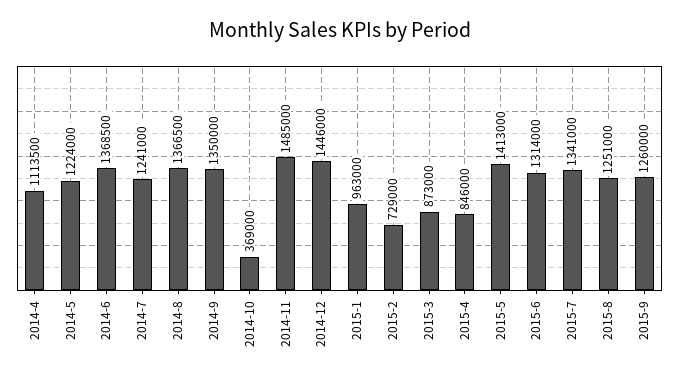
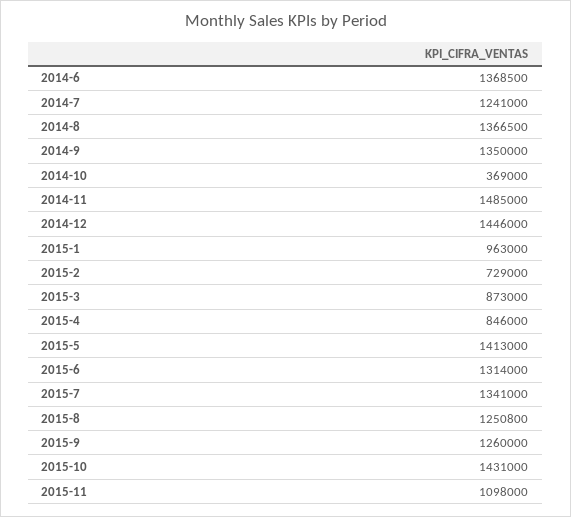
2014-4: 1113500 -> none
2014-5: 1224000 -> none
2015-8: 1251000 -> 1250800
2015-10: none -> 1431000
2015-11: none -> 1098000

